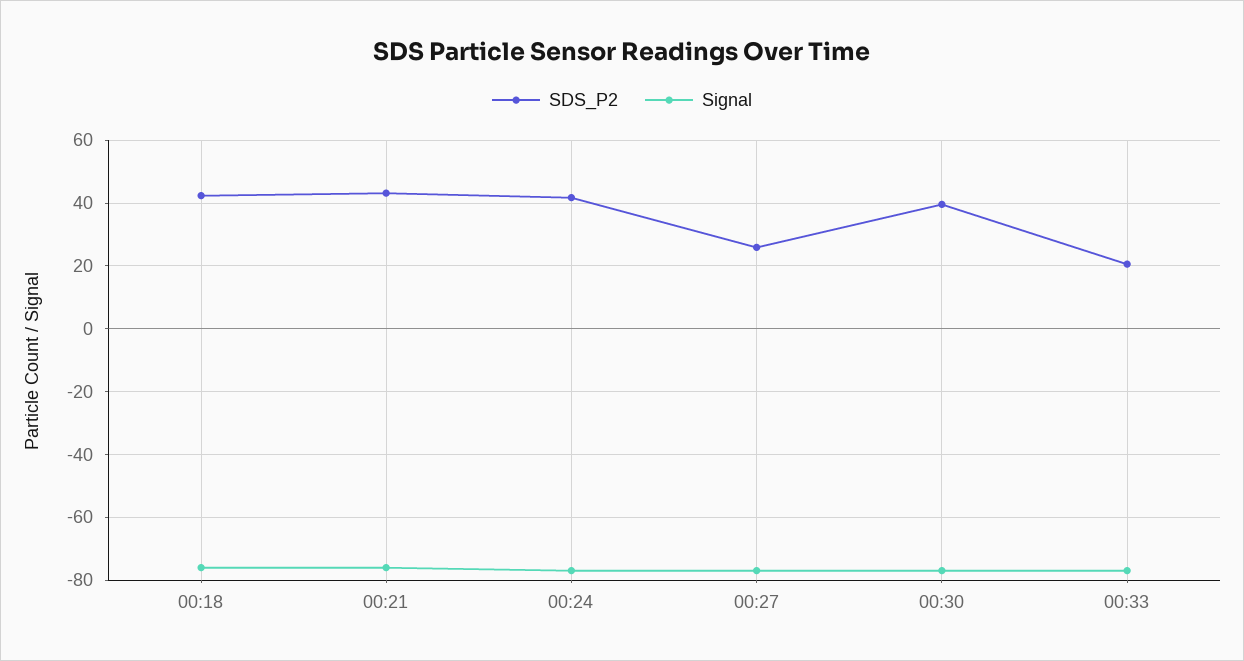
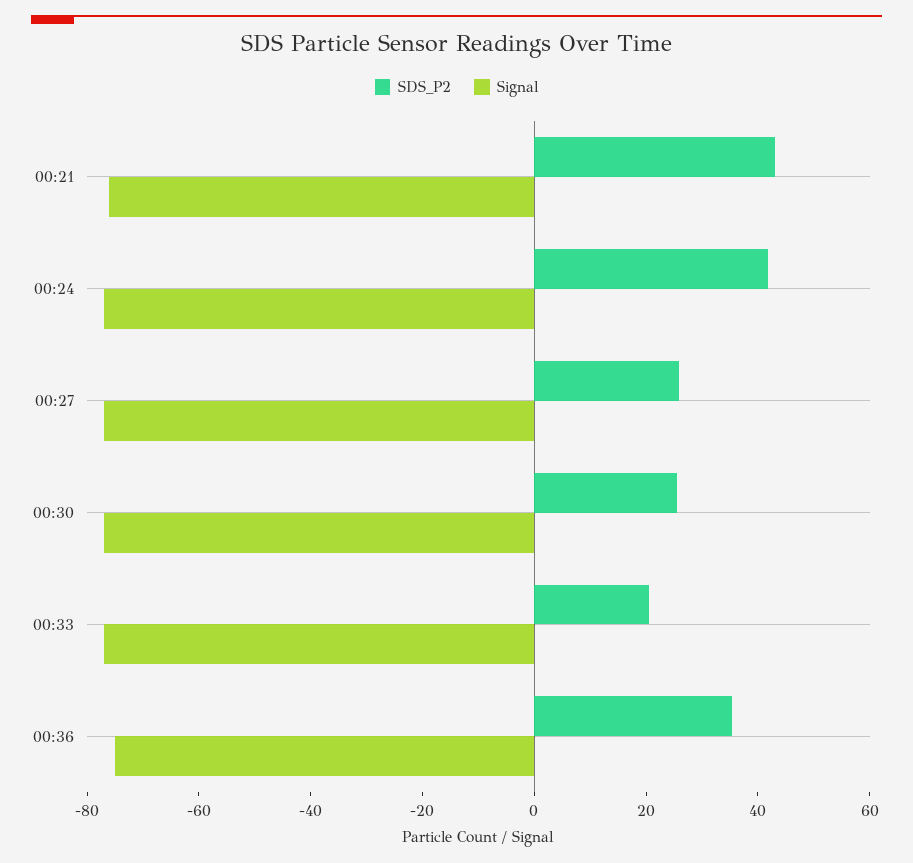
SDS_P2, 00:18: 42 -> none
Signal, 00:18: -76 -> none
SDS_P2, 00:30: 40 -> 25
SDS_P2, 00:36: none -> 35
Signal, 00:36: none -> -75

